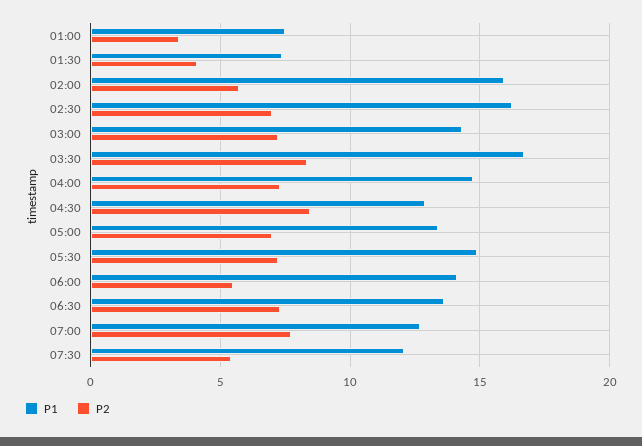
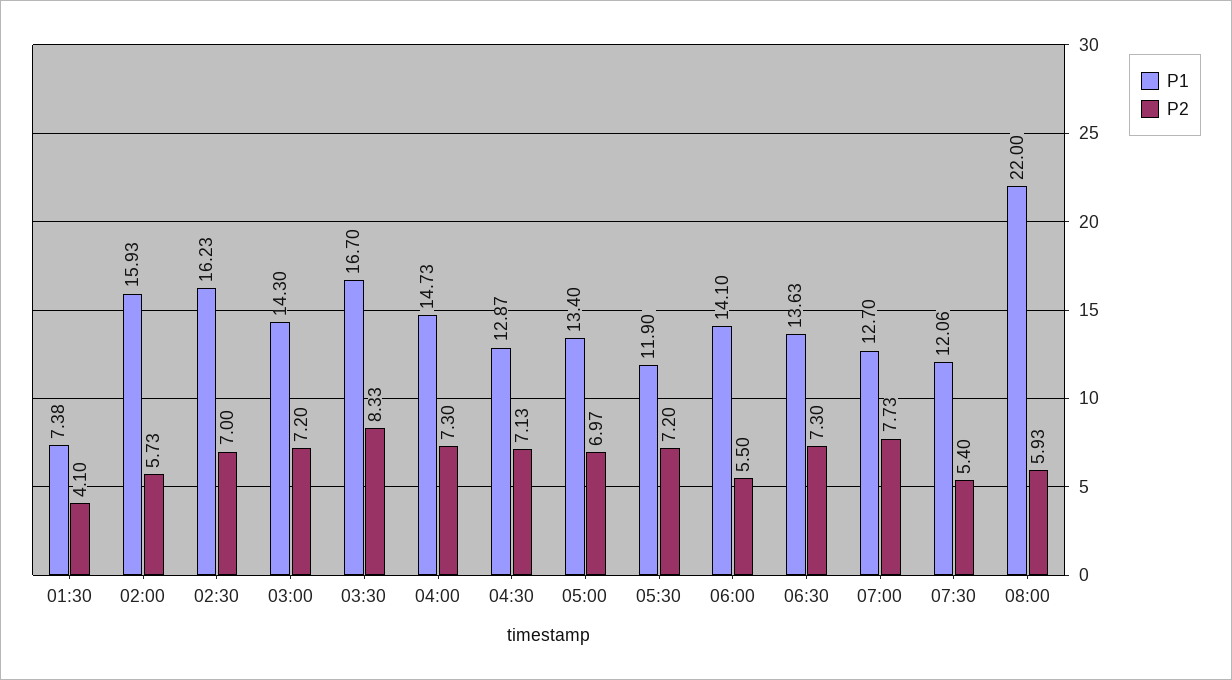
P1, 01:00: 7.5 -> none
P2, 01:00: 3.5 -> none
P2, 04:30: 8.5 -> 7.13
P1, 05:30: 15 -> 11.9
P1, 08:00: none -> 22
P2, 08:00: none -> 5.93

